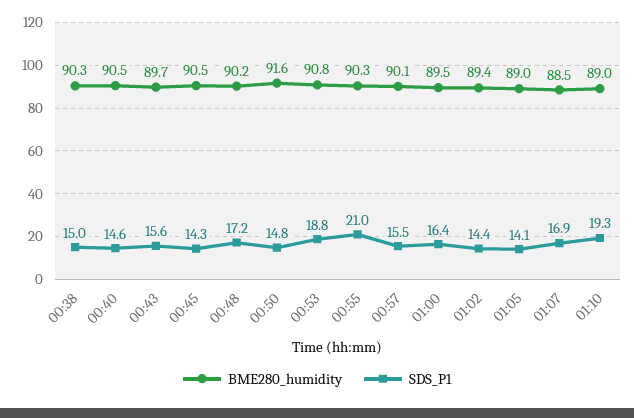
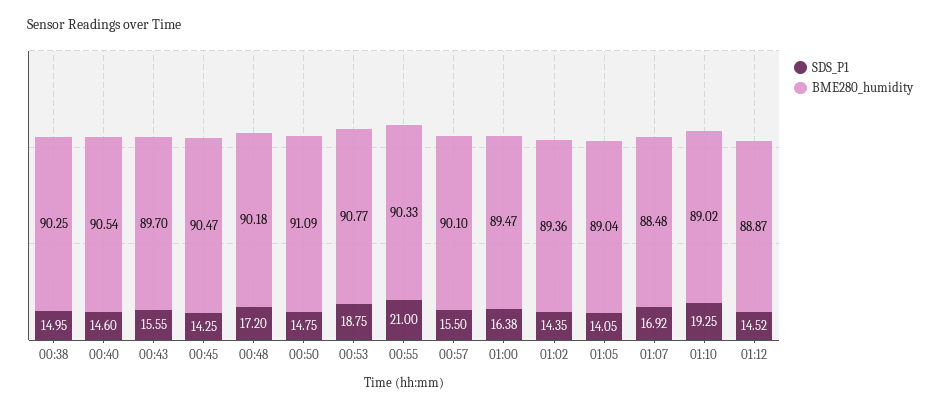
BME280_humidity, 00:50: 91.6 -> 91.09
SDS_P1, 01:12: none -> 14.52
BME280_humidity, 01:12: none -> 88.87

